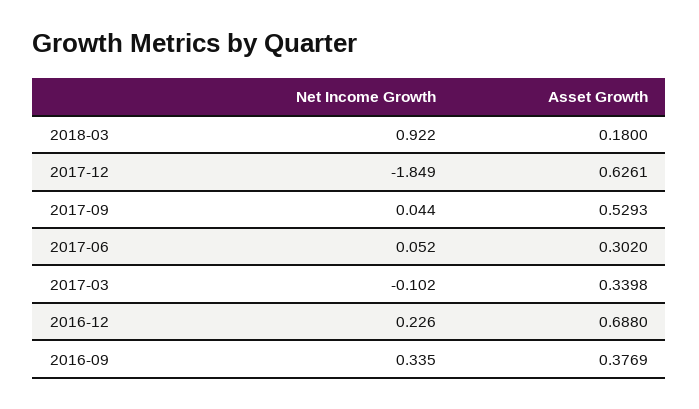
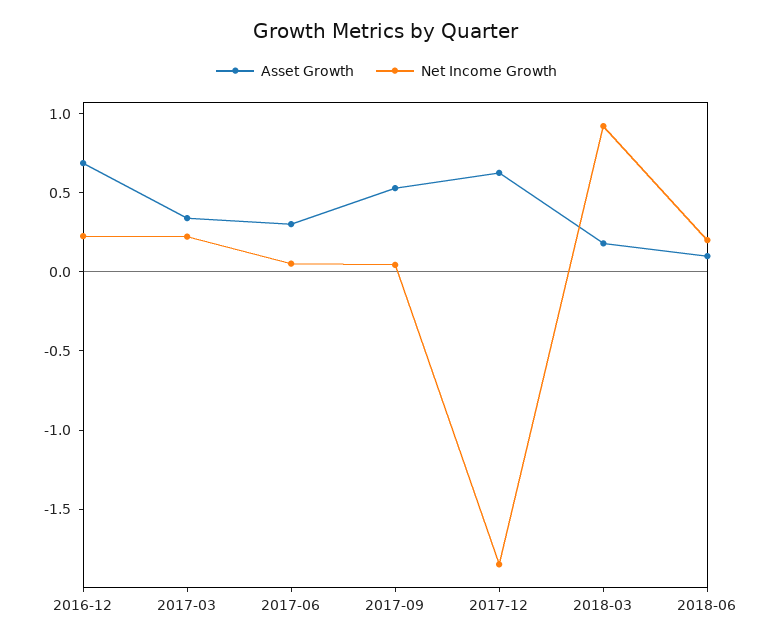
Net Income Growth, 2017-03: -0.102 -> 0.2
Net Income Growth, 2016-09: 0.335 -> none
Asset Growth, 2016-09: 0.3769 -> none
Asset Growth, 2018-06: none -> 0.1
Net Income Growth, 2018-06: none -> 0.2

